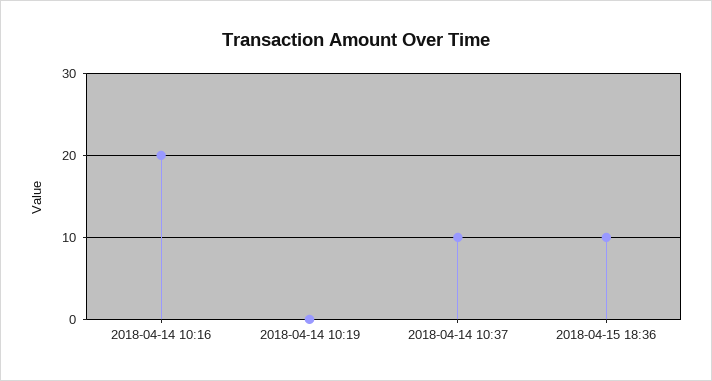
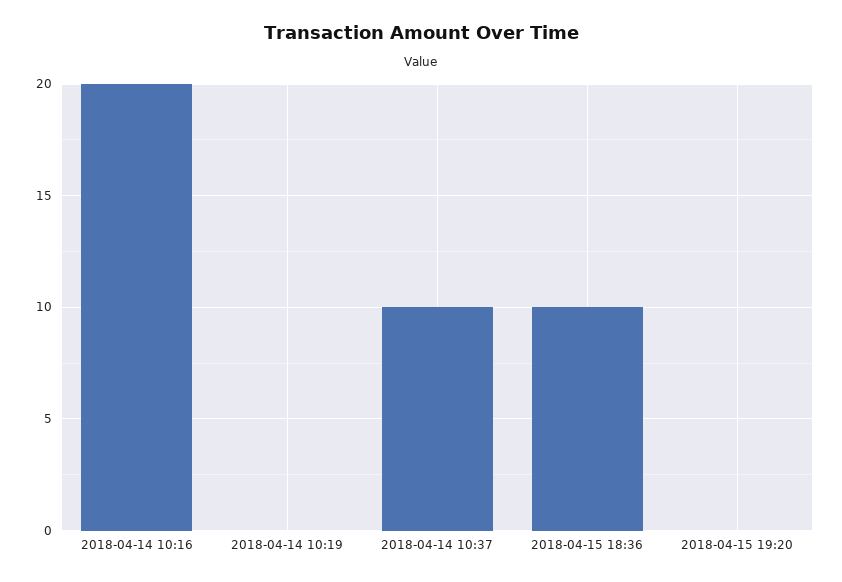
2018-04-15 19:20: none -> 0

